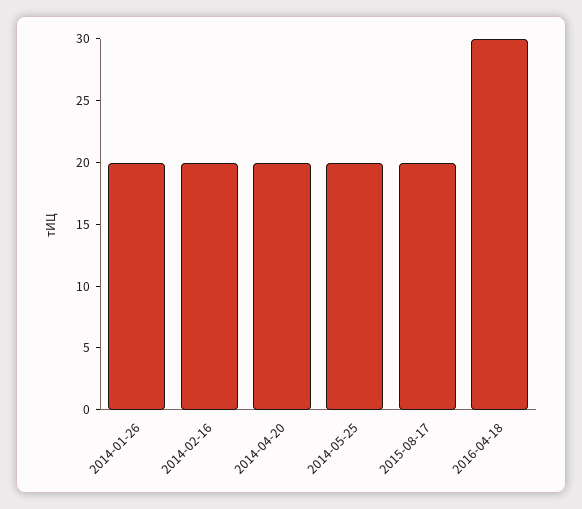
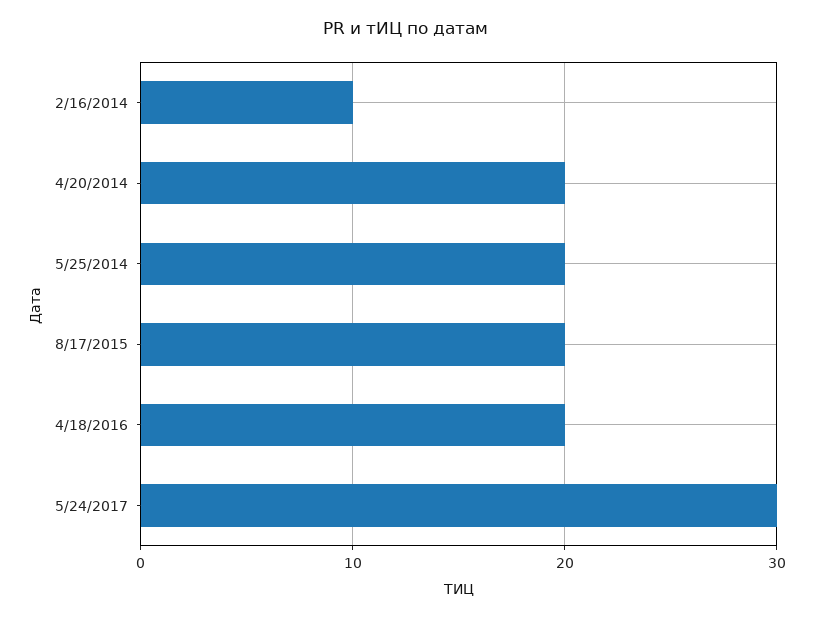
2014-01-26: 20 -> none
2014-02-16: 20 -> 10
2016-04-18: 30 -> 20
5/24/2017: none -> 30

